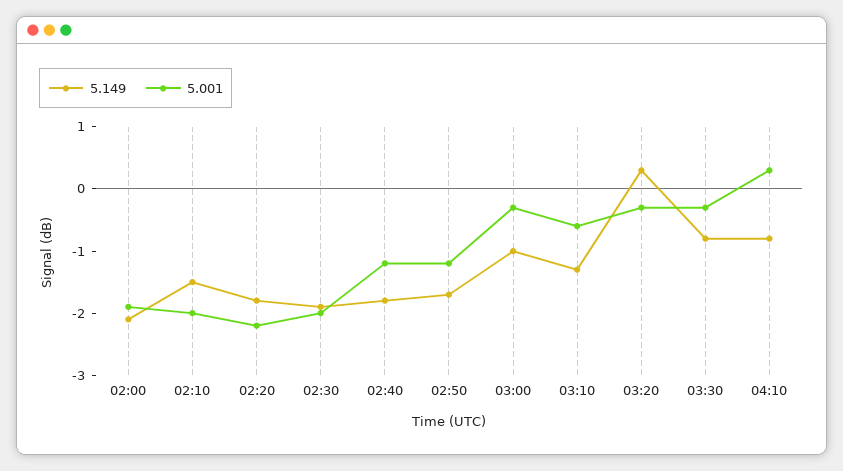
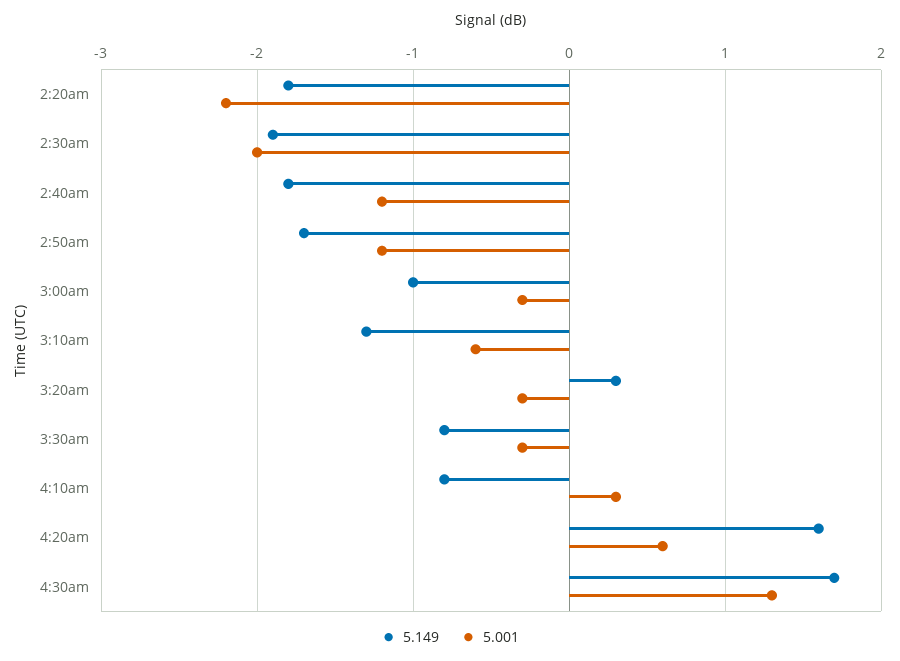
5.149, 02:00: -2 -> none
5.001, 02:00: -2 -> none
5.149, 02:10: -1.5 -> none
5.001, 02:10: -2 -> none
5.149, 4:20am: none -> 1.6
5.001, 4:20am: none -> 0.6
5.149, 4:30am: none -> 1.7
5.001, 4:30am: none -> 1.3

